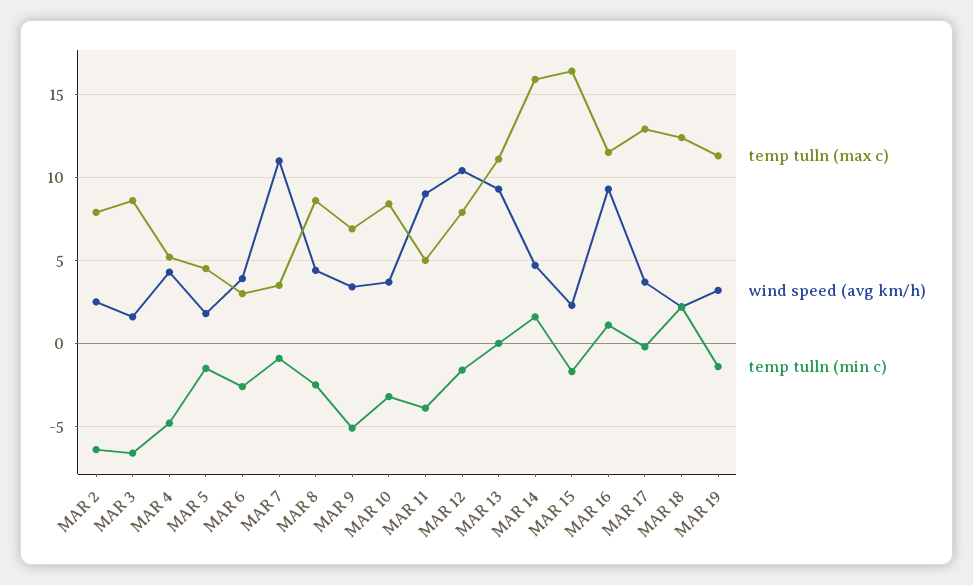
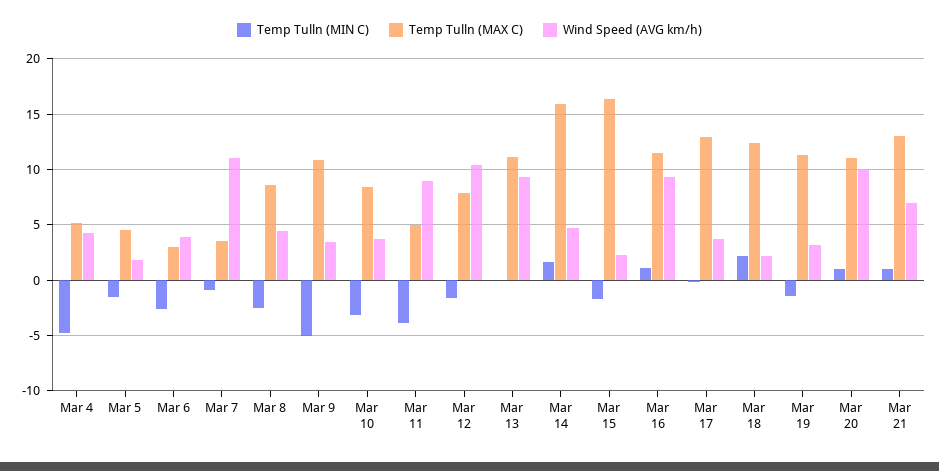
temp tulln (max c), MAR 2: 8 -> none
wind speed (avg km/h), MAR 2: 2.5 -> none
temp tulln (min c), MAR 2: -6.5 -> none
temp tulln (max c), MAR 3: 8.5 -> none
wind speed (avg km/h), MAR 3: 1.5 -> none
temp tulln (min c), MAR 3: -6.5 -> none
temp tulln (max c), MAR 9: 7 -> 11
temp tulln (min c), Mar 20: none -> 1
temp tulln (max c), Mar 20: none -> 11
wind speed (avg km/h), Mar 20: none -> 10
temp tulln (min c), Mar 21: none -> 1
temp tulln (max c), Mar 21: none -> 13
wind speed (avg km/h), Mar 21: none -> 7

